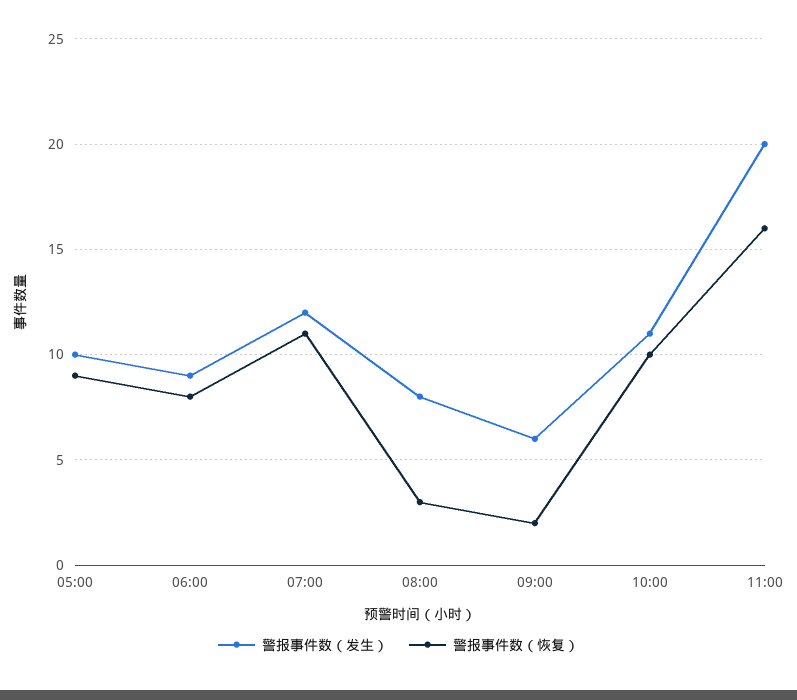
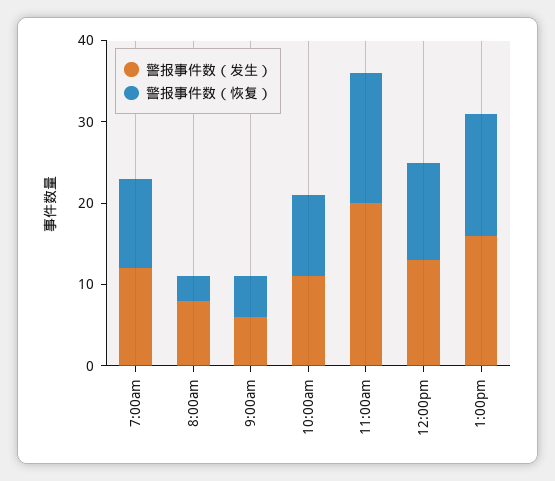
警报事件数（发生）, 05:00: 10 -> none
警报事件数（恢复）, 05:00: 9 -> none
警报事件数（发生）, 06:00: 9 -> none
警报事件数（恢复）, 06:00: 8 -> none
警报事件数（恢复）, 09:00: 2 -> 5
警报事件数（发生）, 12:00pm: none -> 13
警报事件数（恢复）, 12:00pm: none -> 12
警报事件数（发生）, 1:00pm: none -> 16
警报事件数（恢复）, 1:00pm: none -> 15

